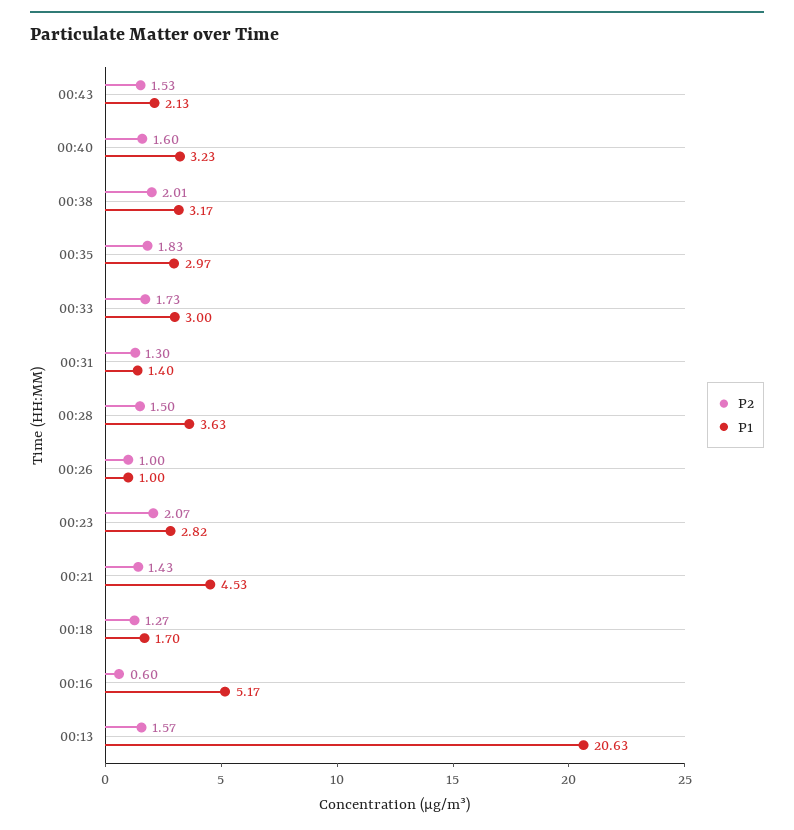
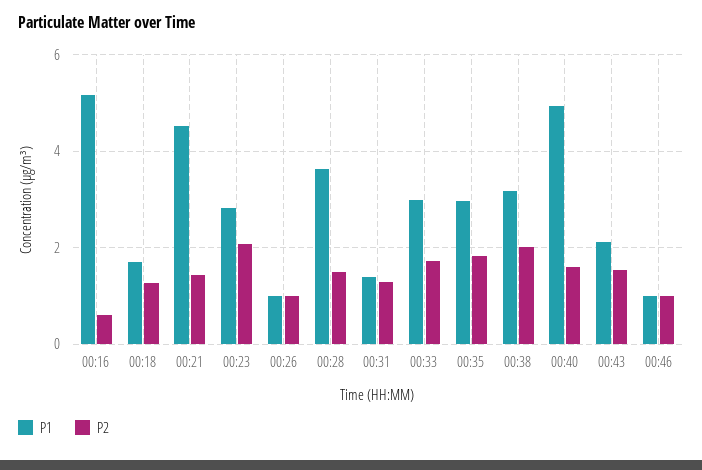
P1, 00:40: 3.23 -> 5
P2, 00:13: 1.57 -> none
P1, 00:13: 20.63 -> none
P1, 00:46: none -> 1
P2, 00:46: none -> 1

